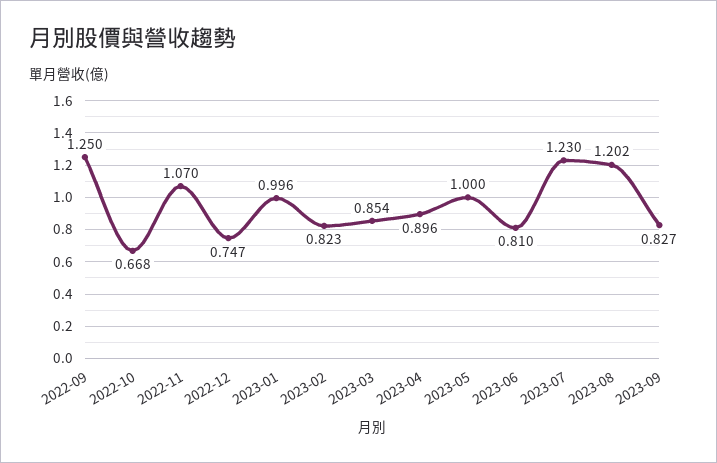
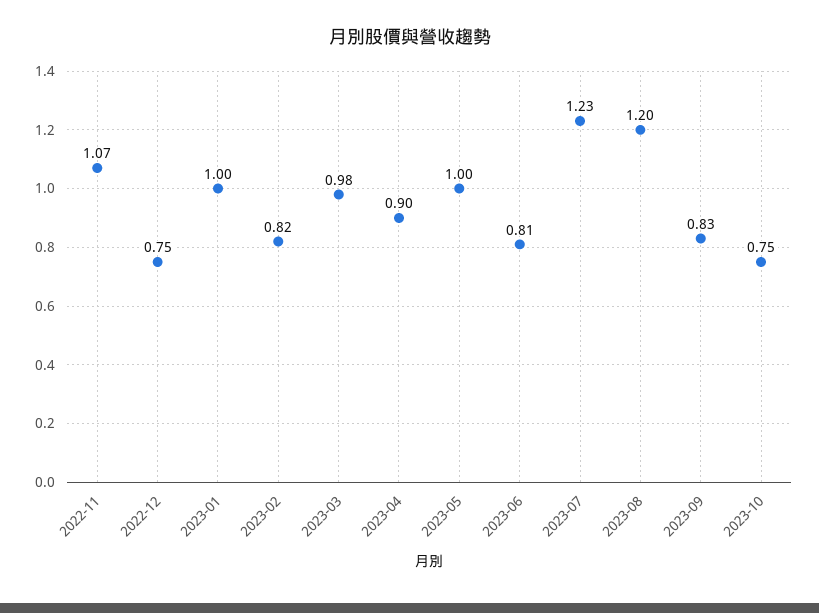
2022-09: 1.25 -> none
2022-10: 0.668 -> none
2023-03: 0.854 -> 0.98
2023-10: none -> 0.75

